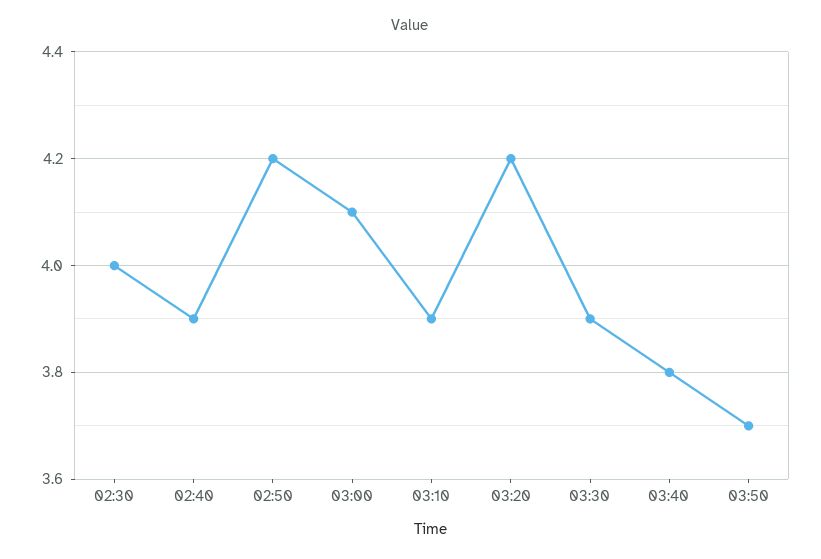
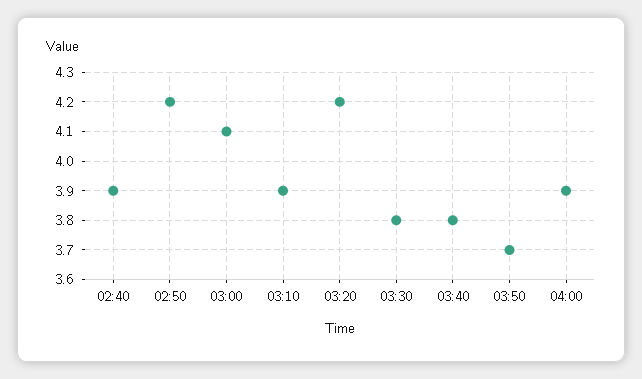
02:30: 4 -> none
03:30: 3.9 -> 3.8
04:00: none -> 3.9

